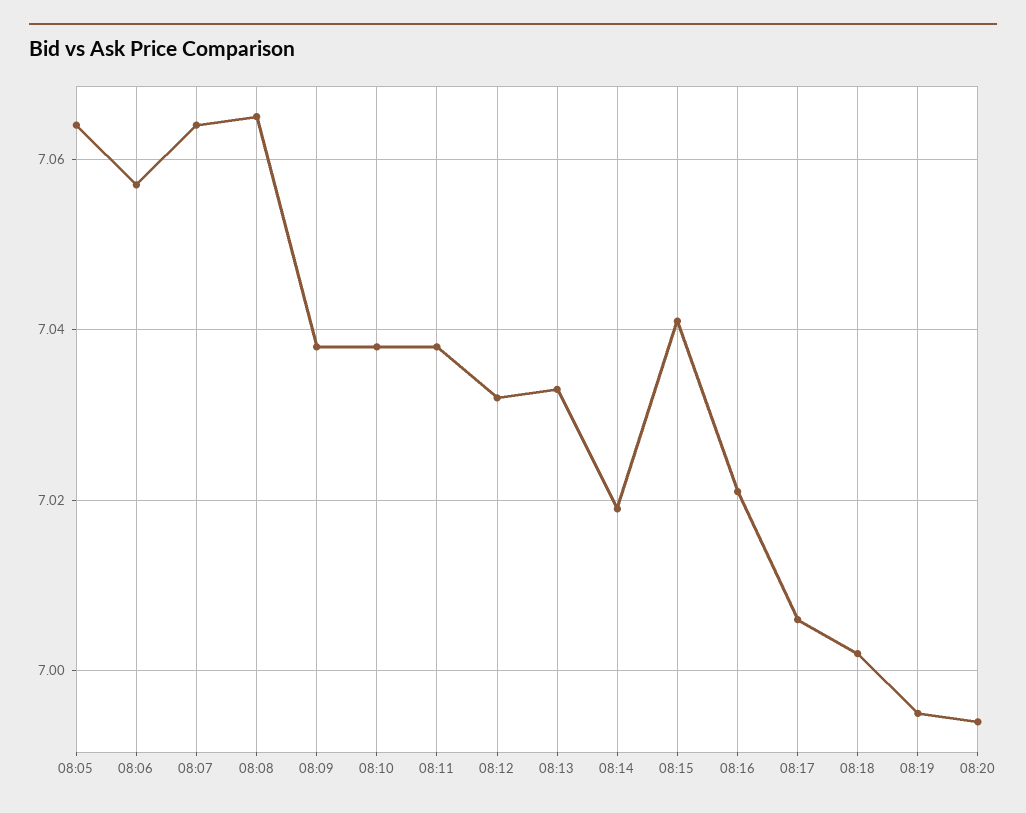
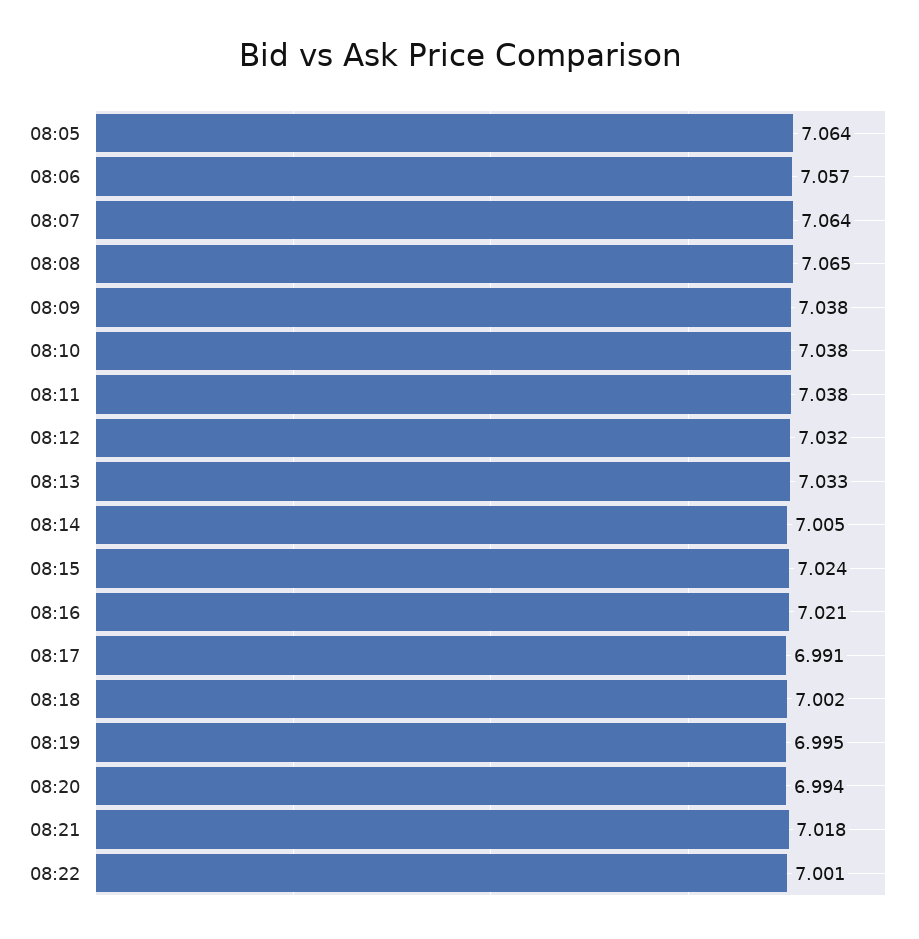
08:14: 7.02 -> 7.005
08:15: 7.04 -> 7.024
08:17: 7.005 -> 6.991
08:21: none -> 7.018
08:22: none -> 7.001

